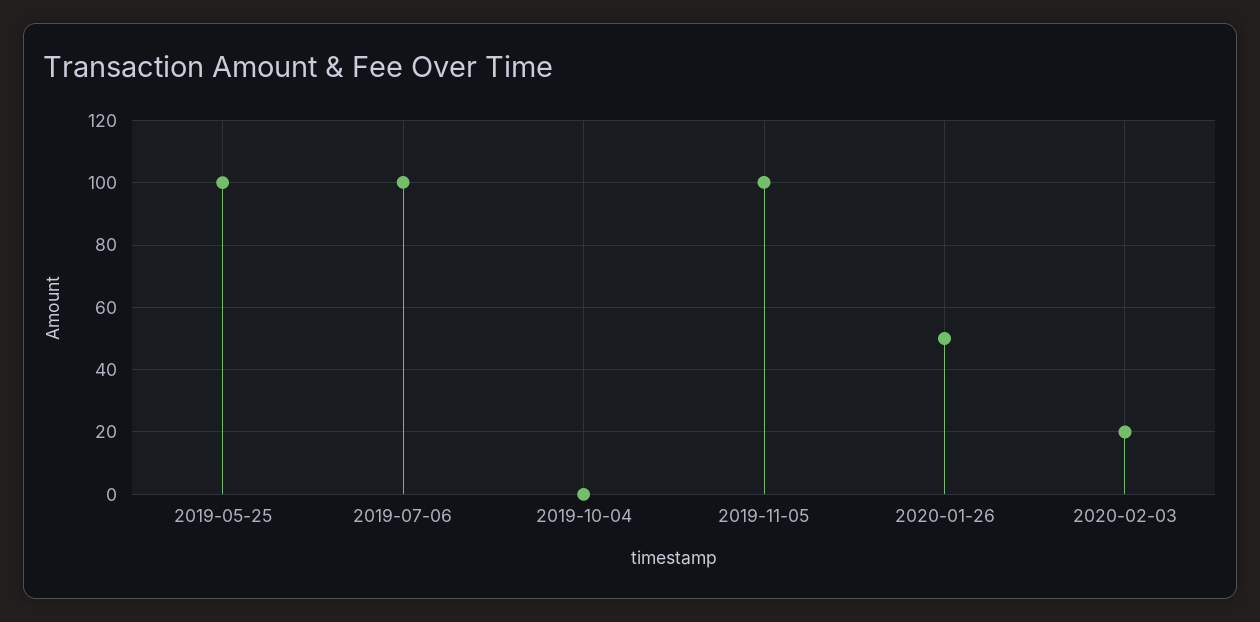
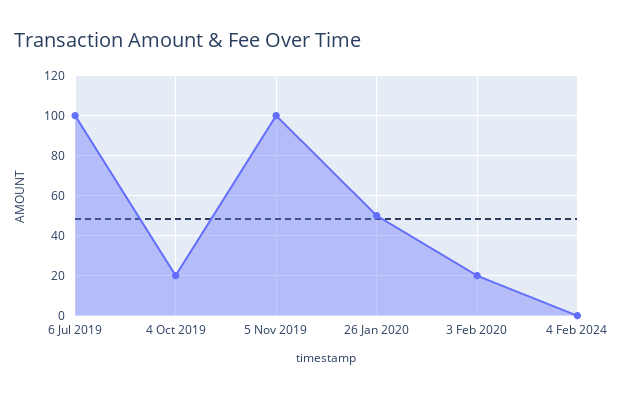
2019-05-25: 100 -> none
2019-10-04: 0 -> 20
4 Feb 2024: none -> 0

